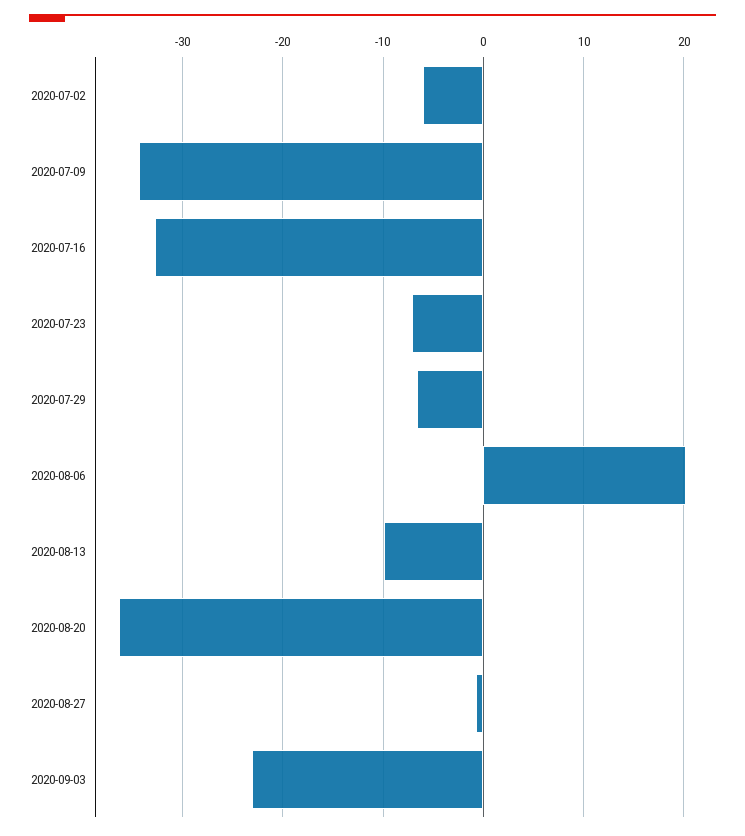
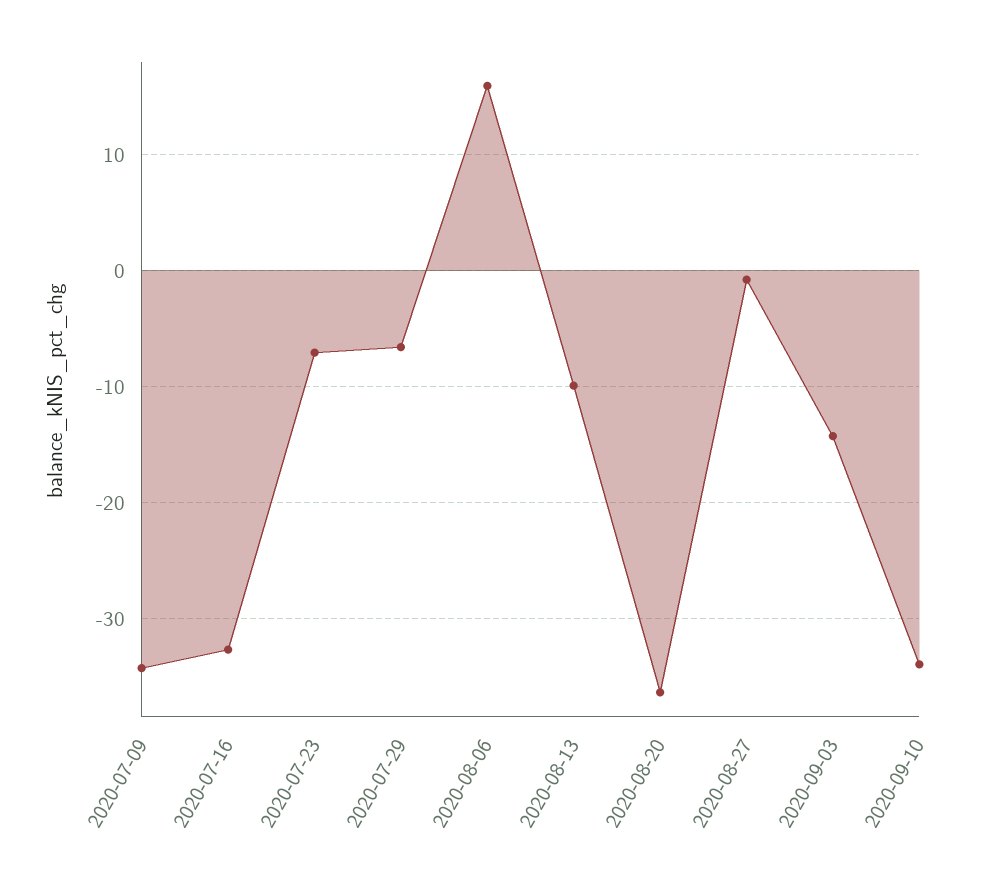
2020-07-02: -6 -> none
2020-08-06: 20 -> 16
2020-09-03: -23 -> -14
2020-09-10: none -> -34

